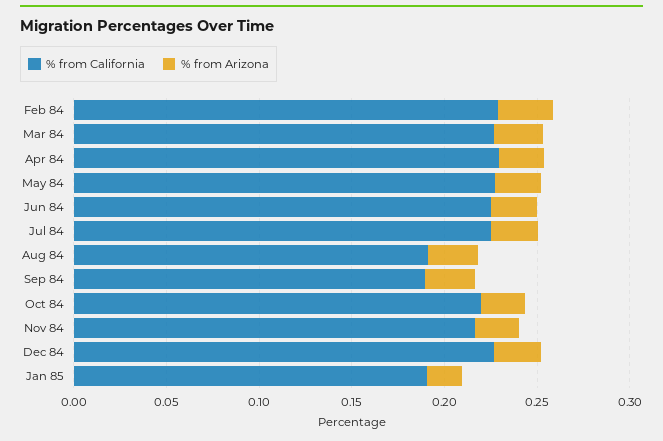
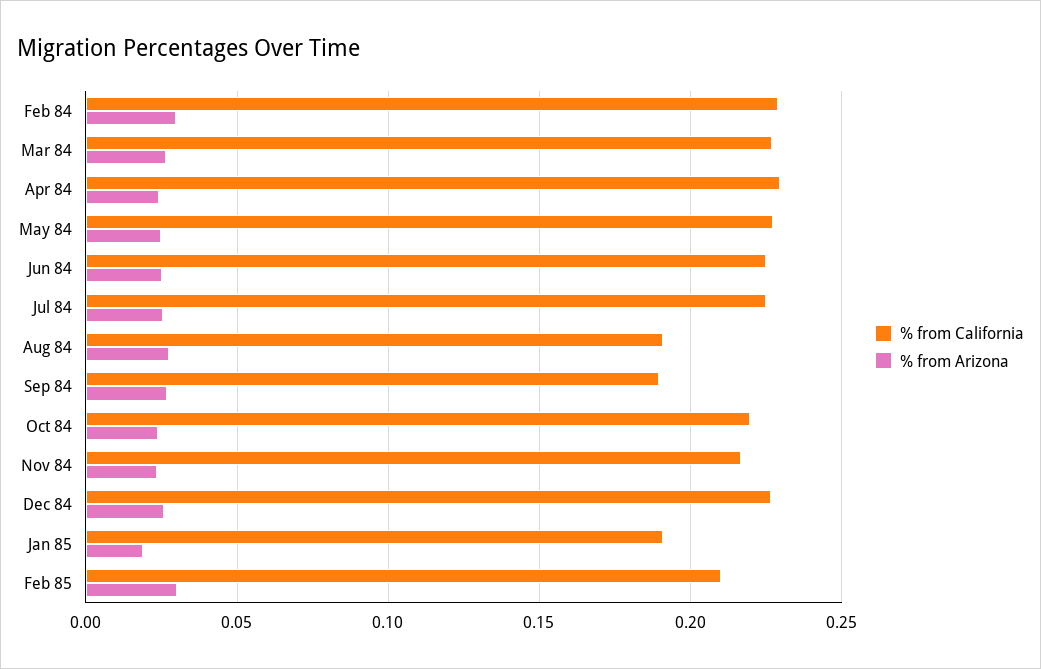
% from California, Feb 85: none -> 0.21
% from Arizona, Feb 85: none -> 0.03

